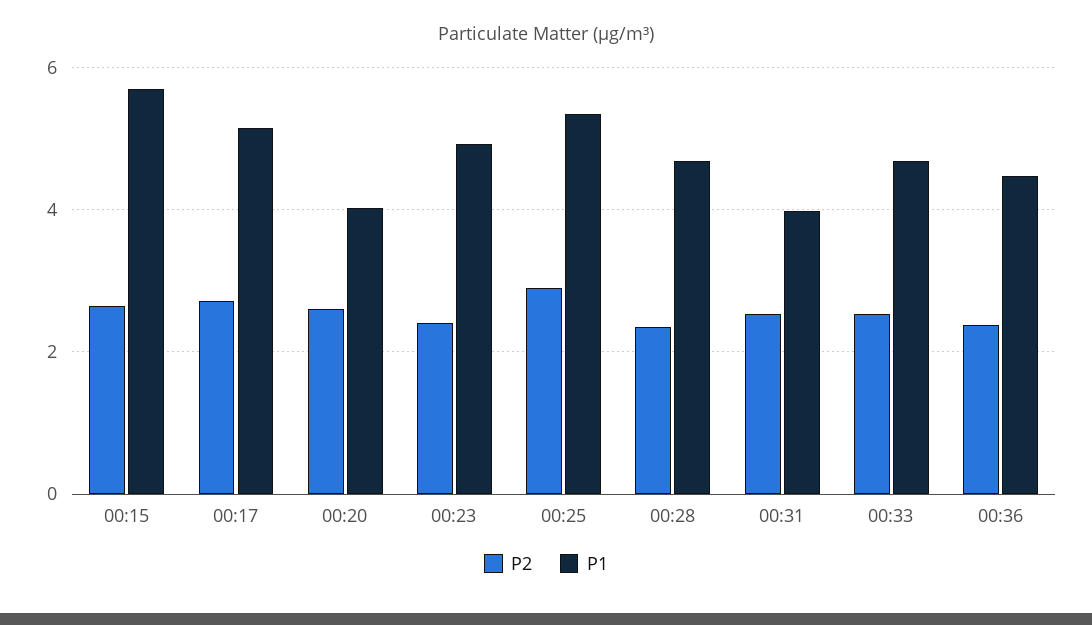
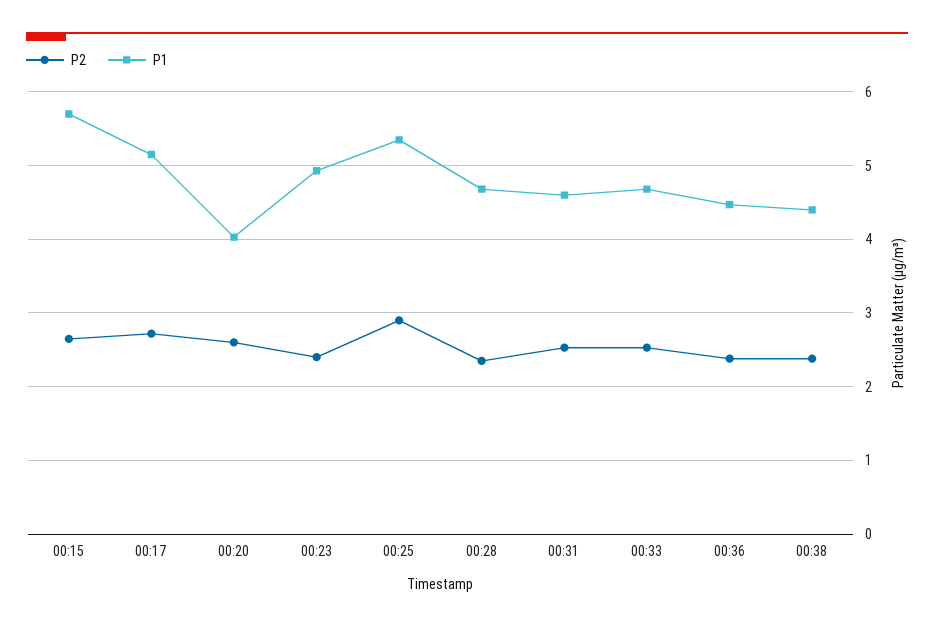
P1, 00:31: 4 -> 4.6
P2, 00:38: none -> 2.4
P1, 00:38: none -> 4.4

